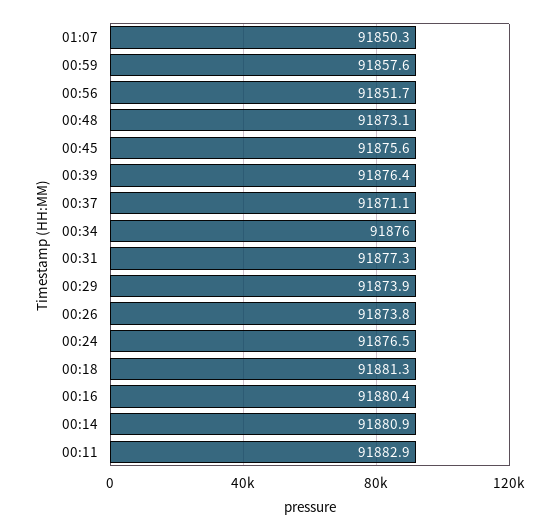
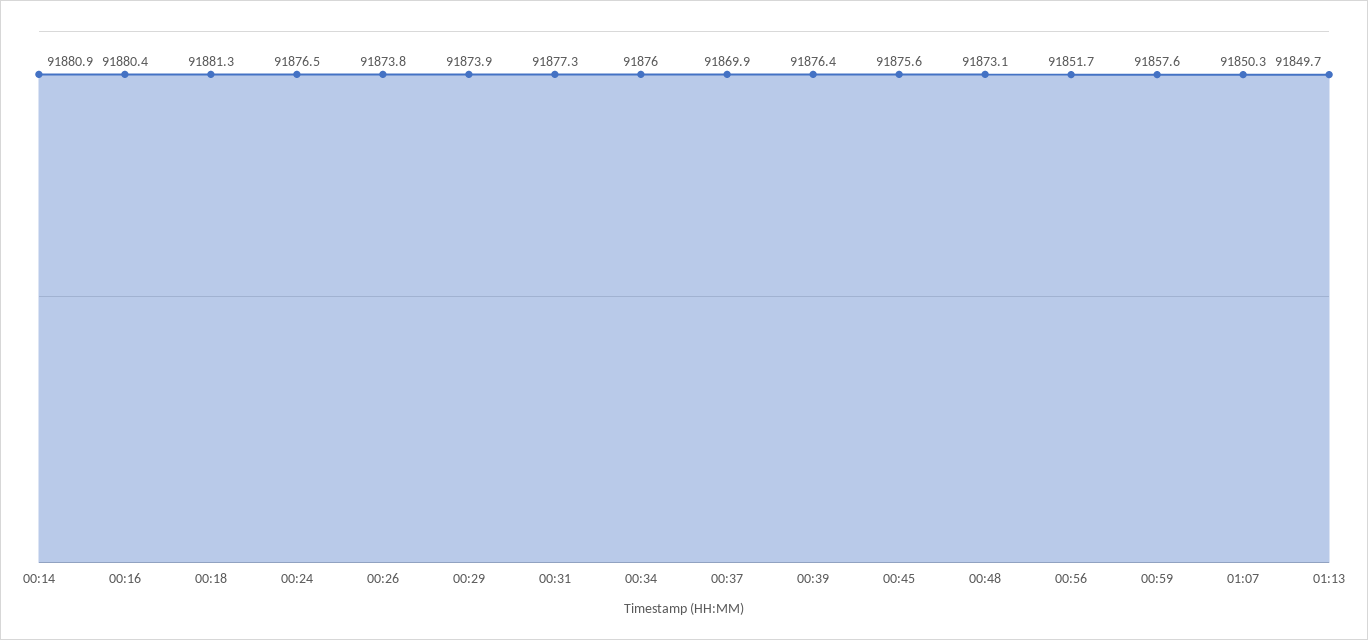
00:37: 91871.1 -> 91869.9
00:11: 91882.9 -> none
01:13: none -> 91849.7

